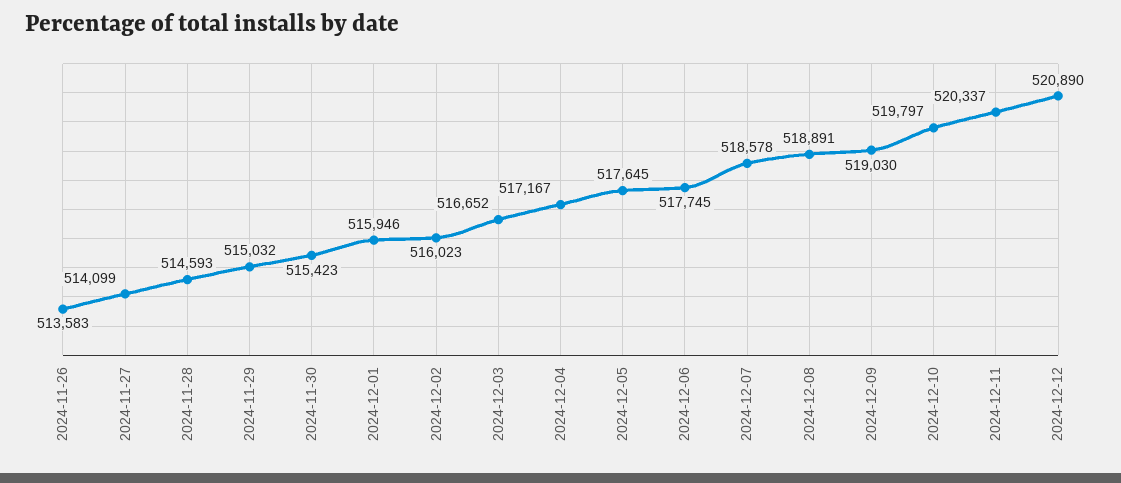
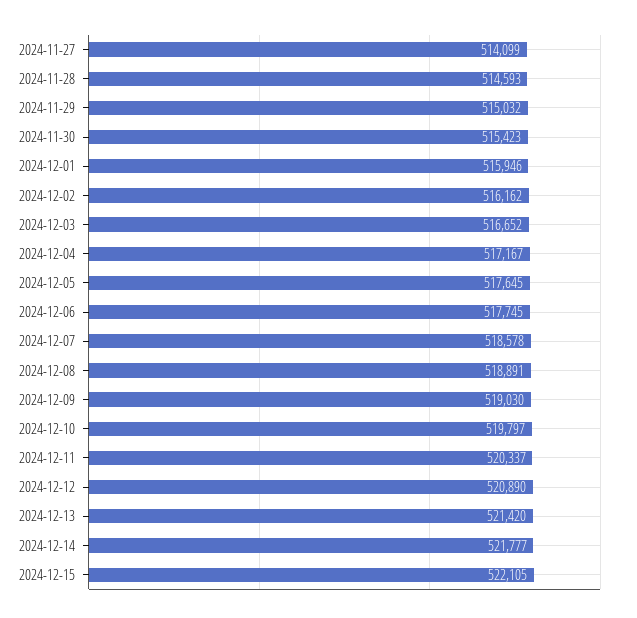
2024-11-26: 513583 -> none
2024-12-02: 516023 -> 516162
2024-12-13: none -> 521420
2024-12-14: none -> 521777
2024-12-15: none -> 522105

